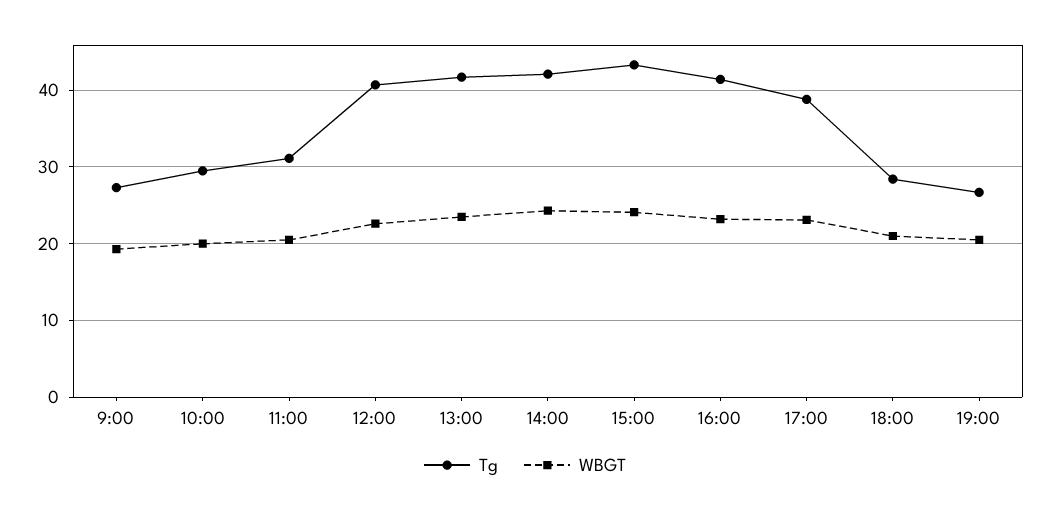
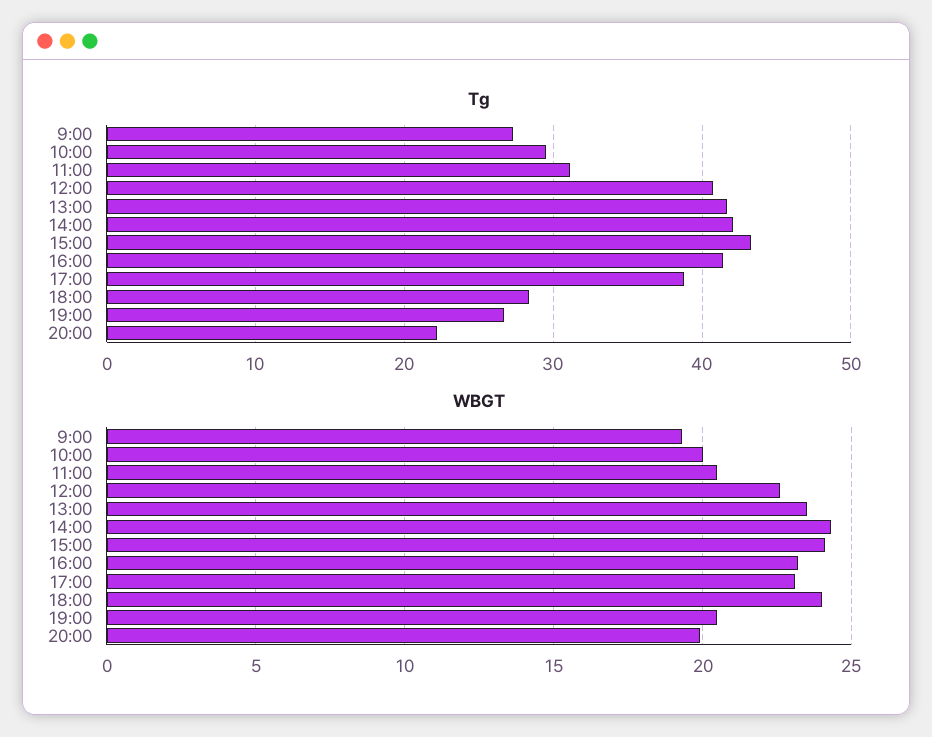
WBGT, 18:00: 21 -> 24
Tg, 20:00: none -> 22
WBGT, 20:00: none -> 20

